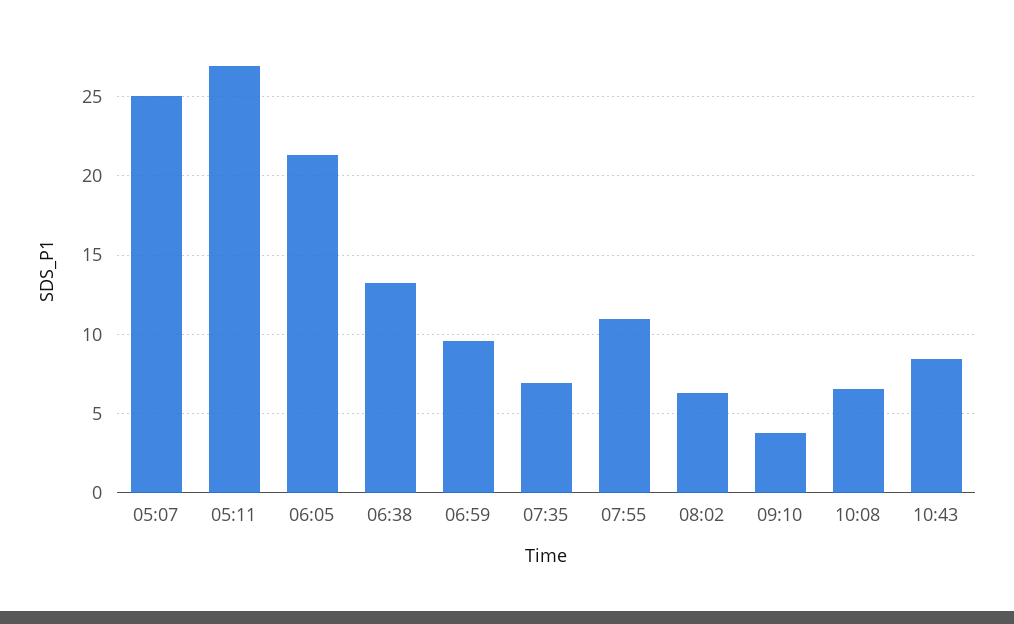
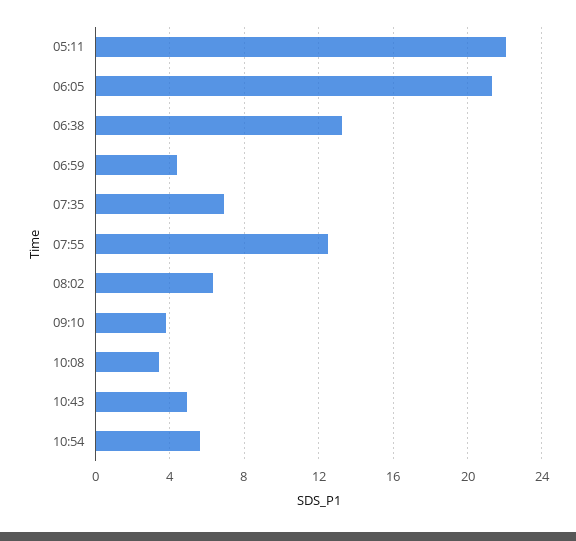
05:07: 25 -> none
05:11: 27 -> 22
06:59: 9.5 -> 4.5
07:55: 11 -> 12.5
10:08: 6.5 -> 3.5
10:43: 8.5 -> 5
10:54: none -> 5.5

